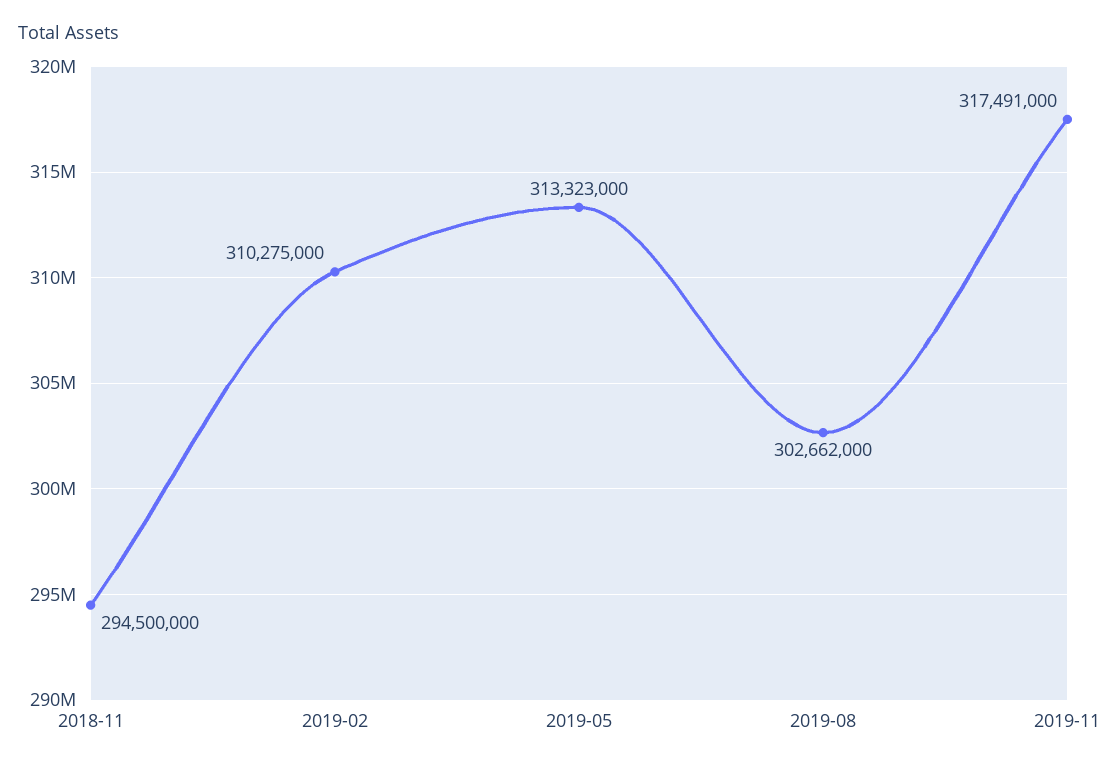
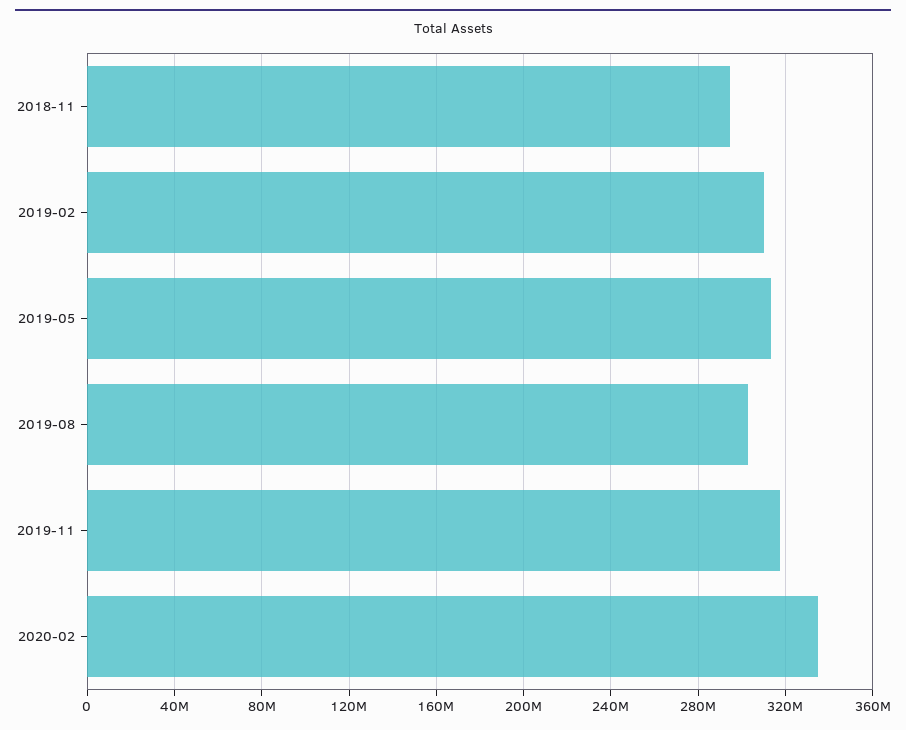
2020-02: none -> 335000000

